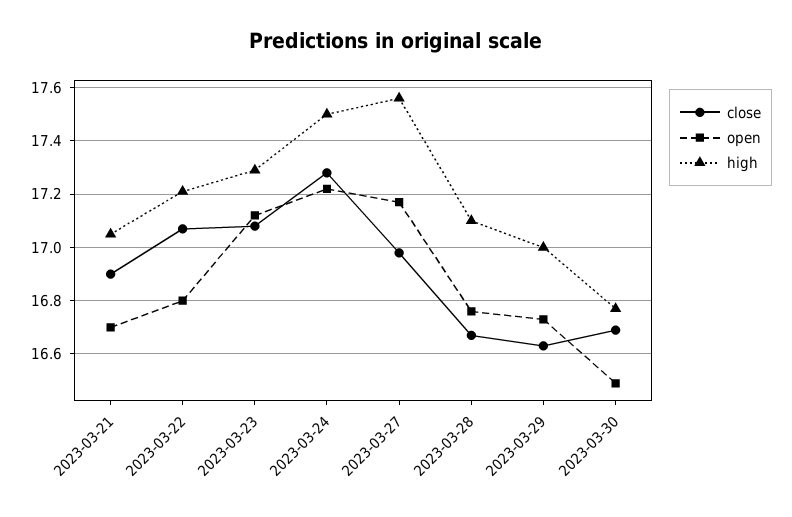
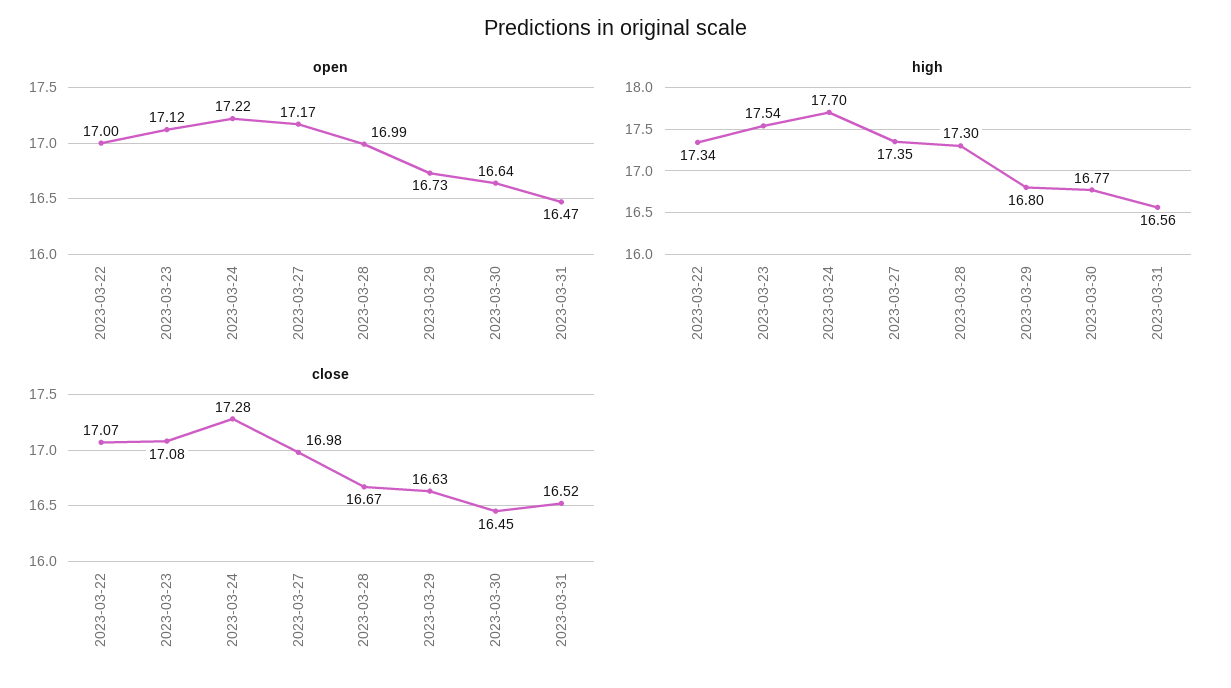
close, 2023-03-21: 16.9 -> none
open, 2023-03-21: 16.7 -> none
high, 2023-03-21: 17.05 -> none
open, 2023-03-22: 16.8 -> 17
high, 2023-03-22: 17.2 -> 17.34
high, 2023-03-23: 17.3 -> 17.54
high, 2023-03-24: 17.5 -> 17.7
high, 2023-03-27: 17.55 -> 17.35
open, 2023-03-28: 16.75 -> 16.99
high, 2023-03-28: 17.1 -> 17.3
high, 2023-03-29: 17 -> 16.8
close, 2023-03-30: 16.7 -> 16.45
open, 2023-03-30: 16.5 -> 16.64
open, 2023-03-31: none -> 16.47
high, 2023-03-31: none -> 16.56
close, 2023-03-31: none -> 16.52

